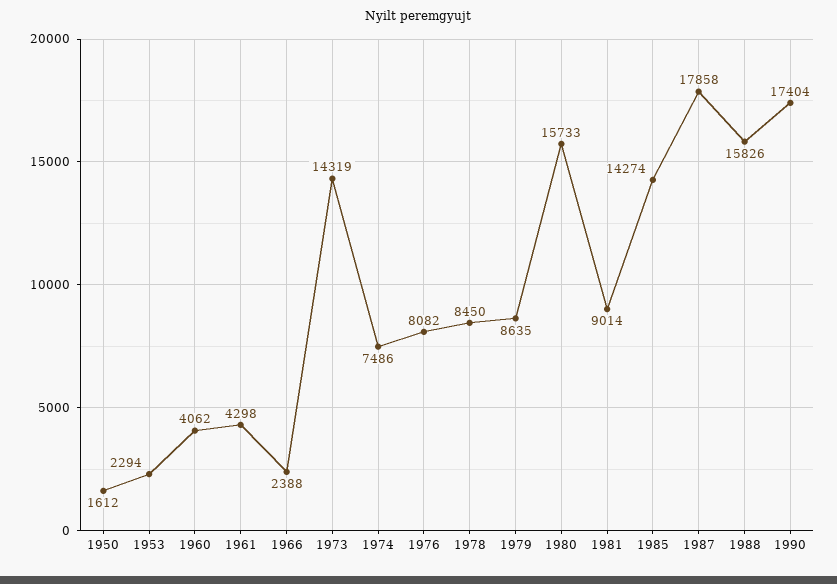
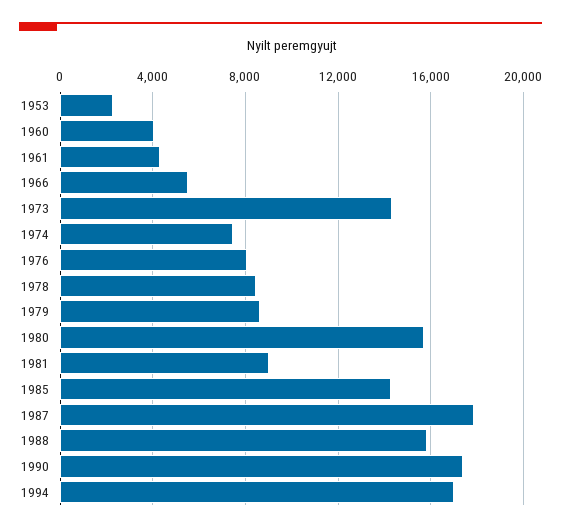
1950: 1612 -> none
1966: 2388 -> 5500
1994: none -> 17000

